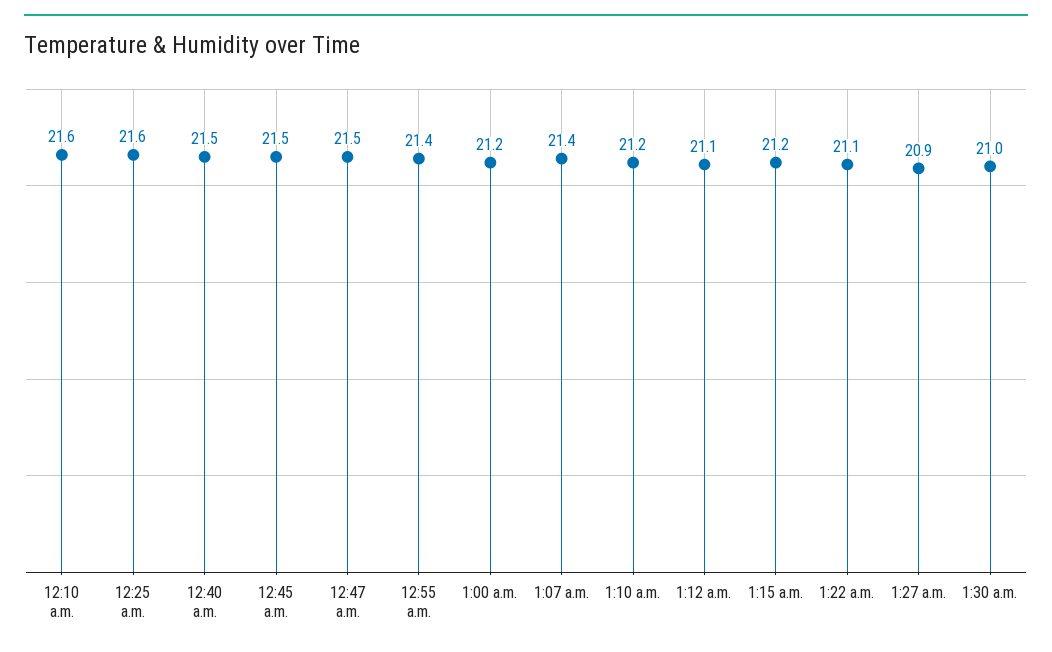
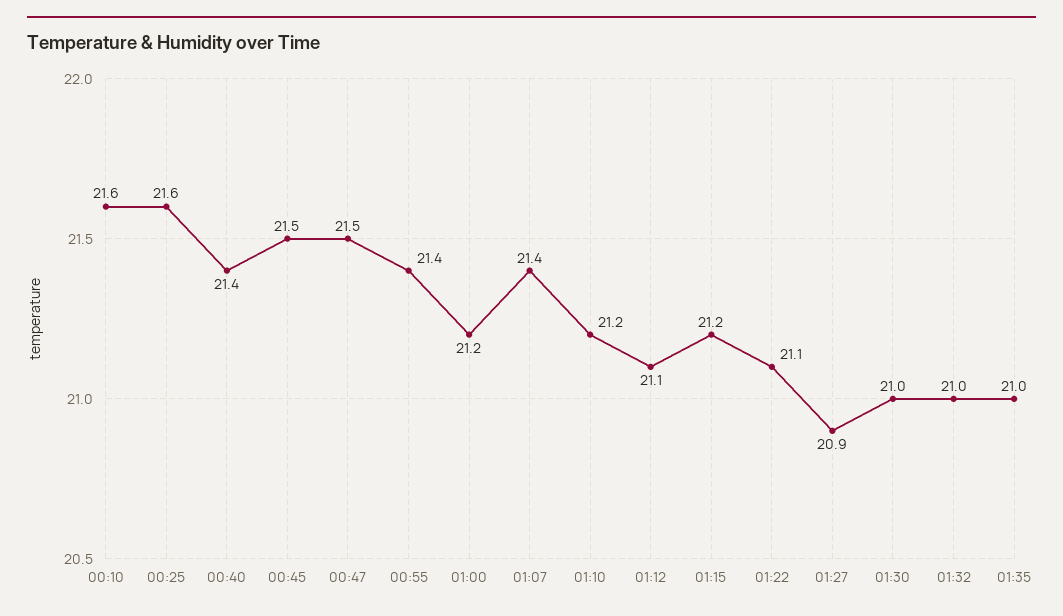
12:40 a.m.: 21.5 -> 21.4
01:32: none -> 21
01:35: none -> 21

